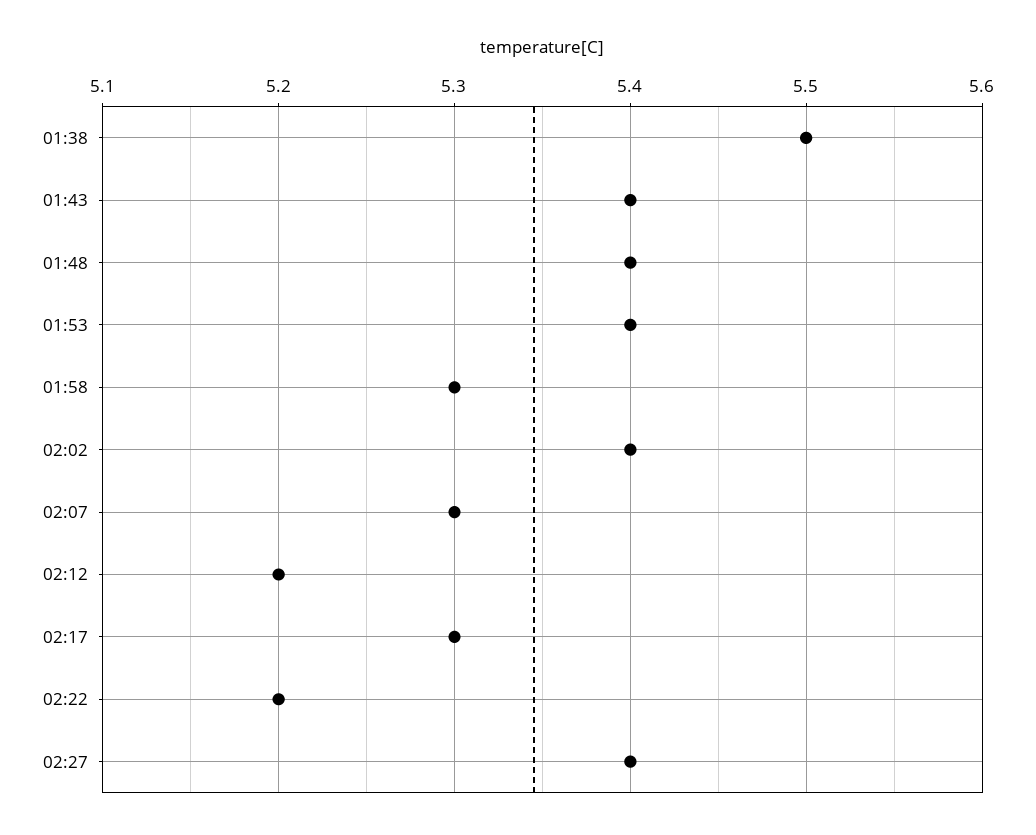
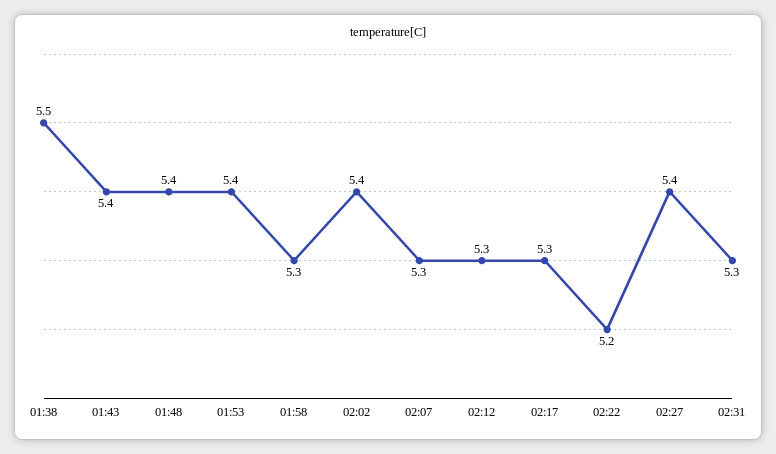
02:12: 5.2 -> 5.3
02:31: none -> 5.3

